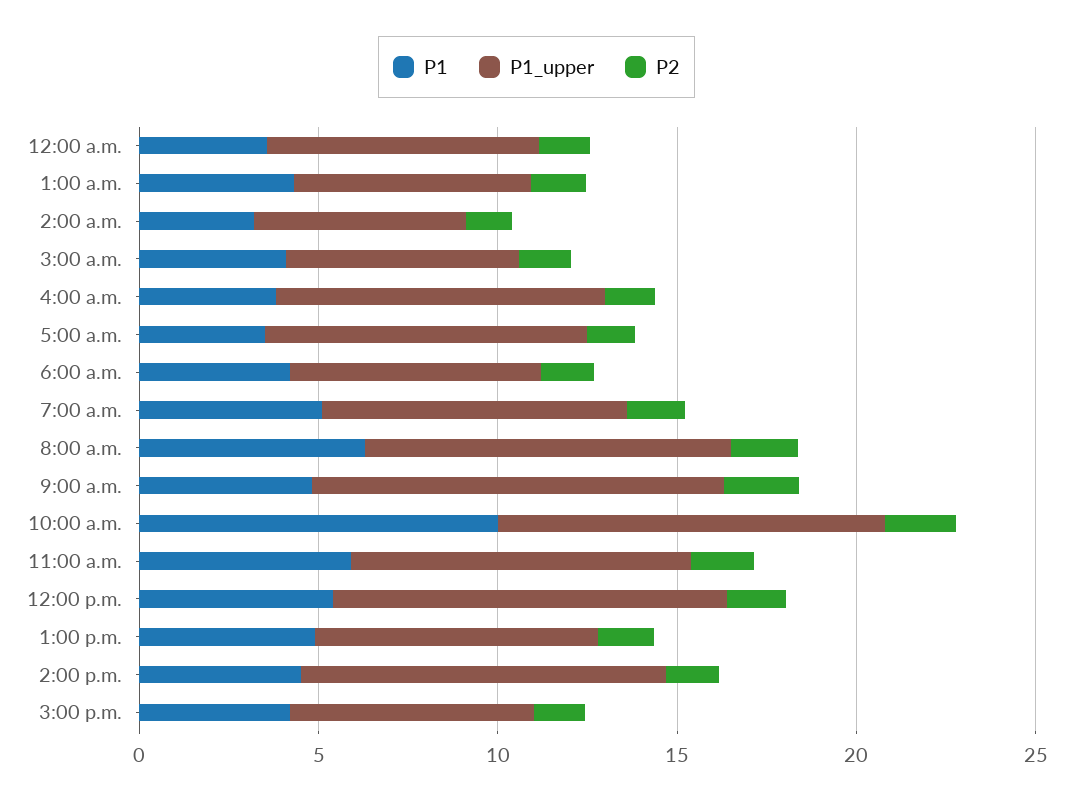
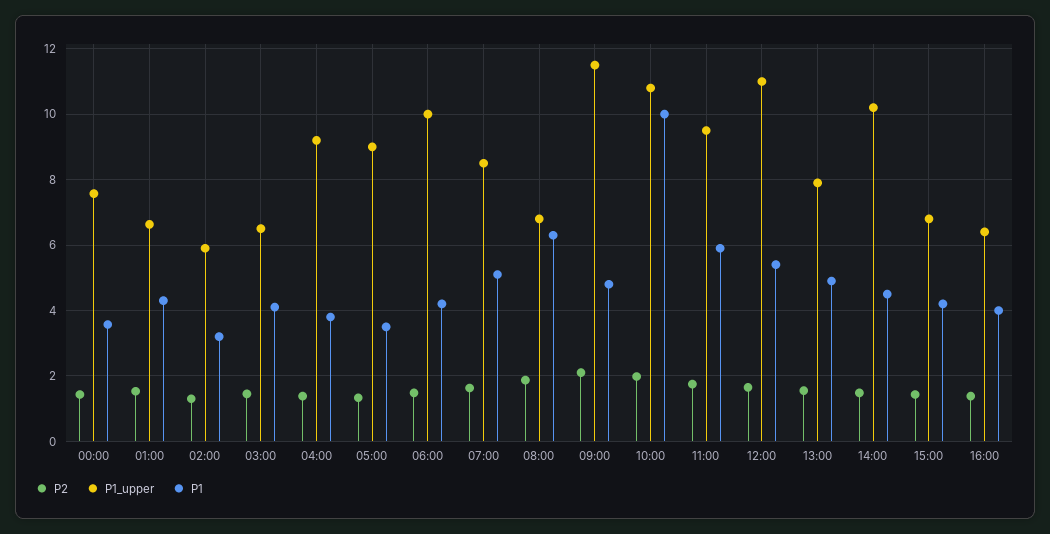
P1_upper, 6:00 a.m.: 7 -> 10
P1_upper, 8:00 a.m.: 10 -> 6.8
P2, 16:00: none -> 1.4
P1_upper, 16:00: none -> 6.4
P1, 16:00: none -> 4

